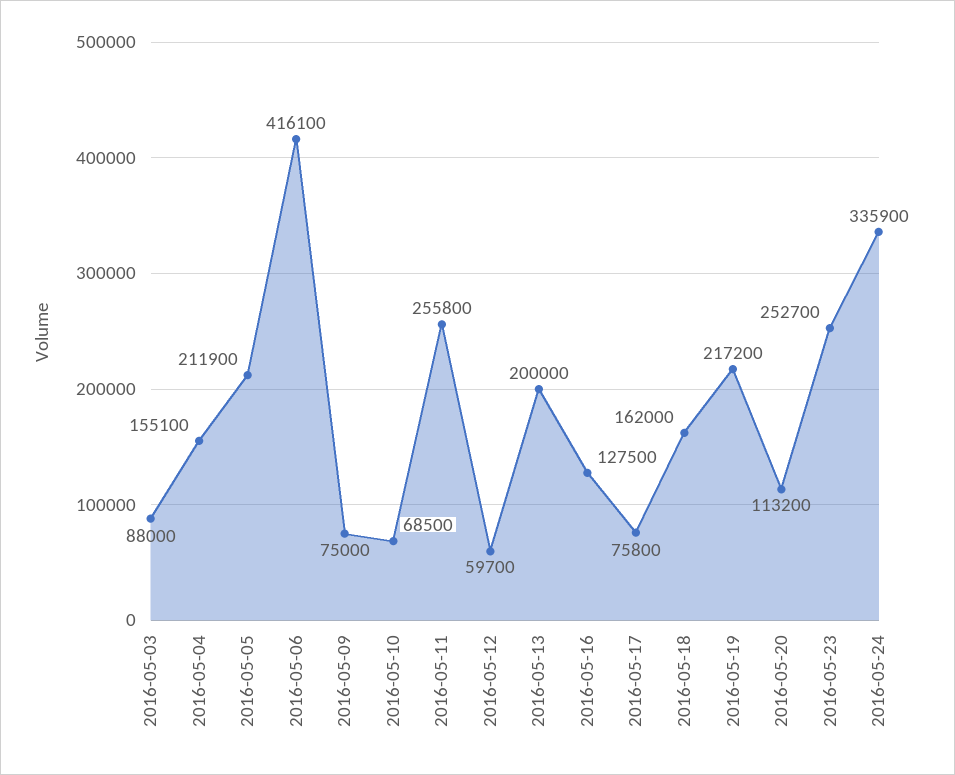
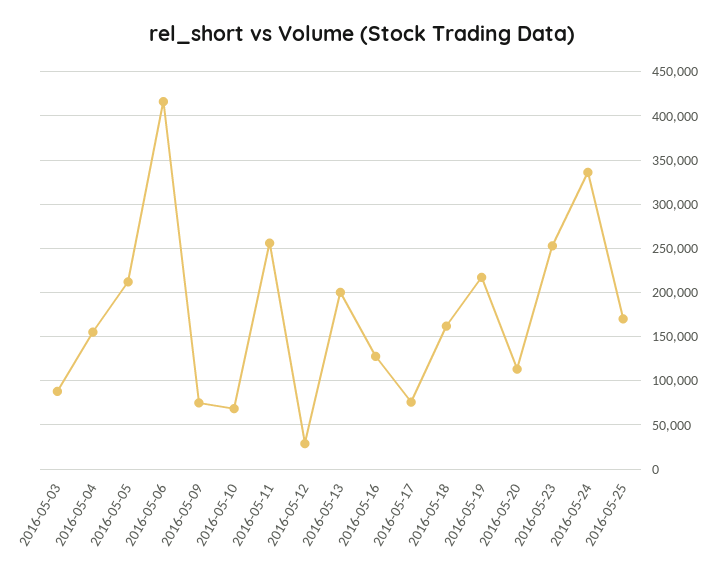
2016-05-12: 59700 -> 30000
2016-05-25: none -> 170000

